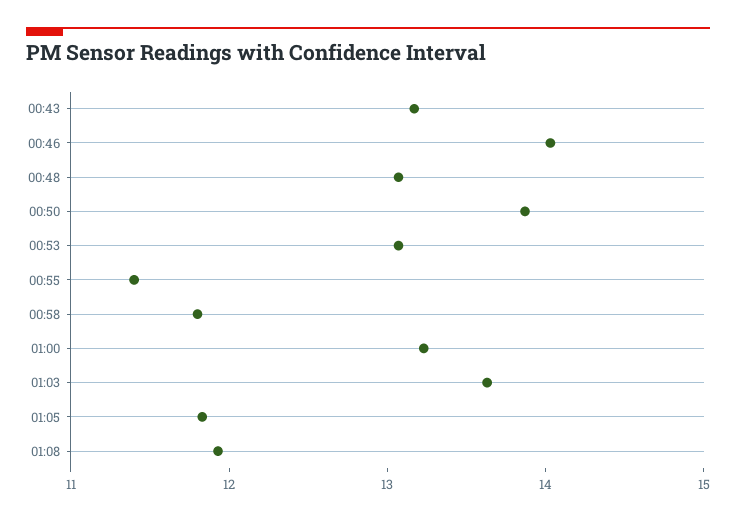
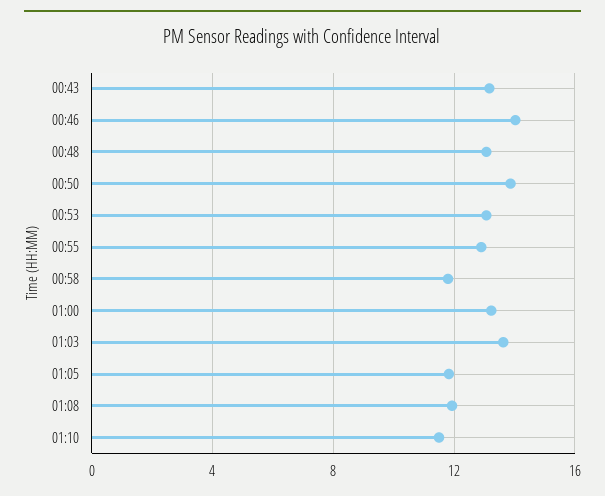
00:55: 11.4 -> 13
01:10: none -> 11.5

